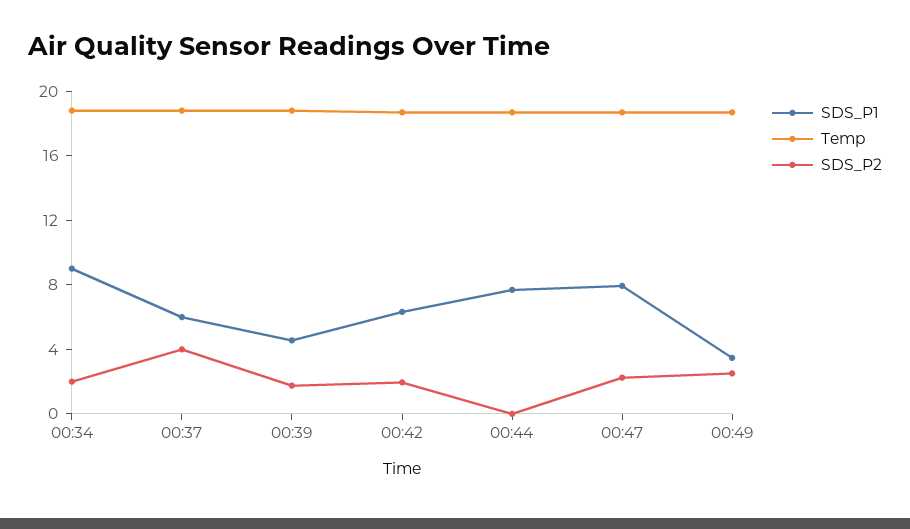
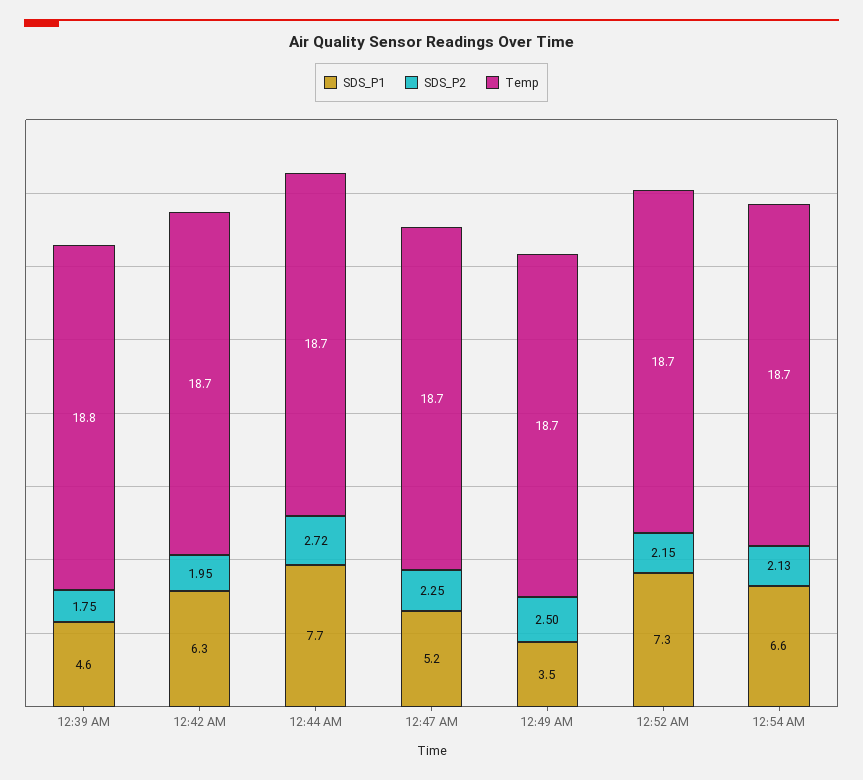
SDS_P1, 00:34: 9 -> none
Temp, 00:34: 19 -> none
SDS_P2, 00:34: 2 -> none
SDS_P1, 00:37: 6 -> none
Temp, 00:37: 19 -> none
SDS_P2, 00:37: 4 -> none
SDS_P2, 00:44: 0 -> 2.72
SDS_P1, 00:47: 8 -> 5.2
SDS_P1, 12:52 AM: none -> 7.3
SDS_P2, 12:52 AM: none -> 2.15
Temp, 12:52 AM: none -> 18.7
SDS_P1, 12:54 AM: none -> 6.6
SDS_P2, 12:54 AM: none -> 2.13
Temp, 12:54 AM: none -> 18.7

